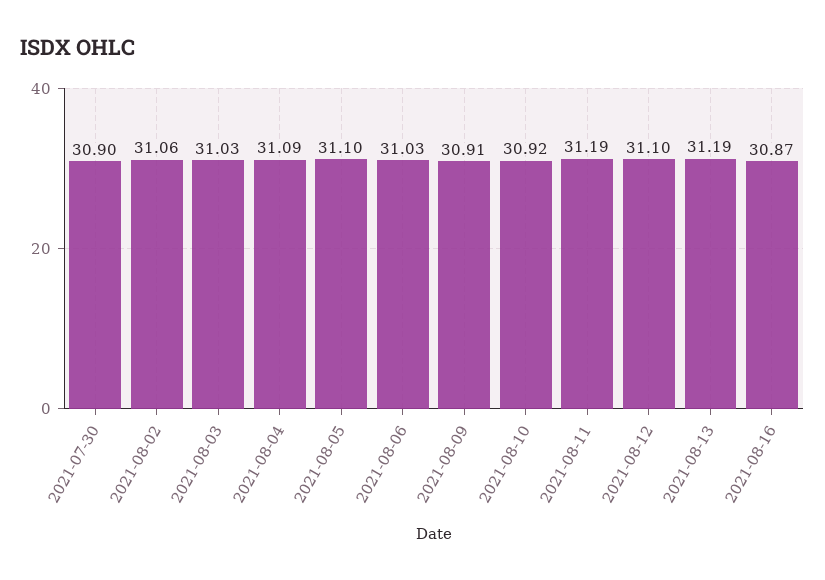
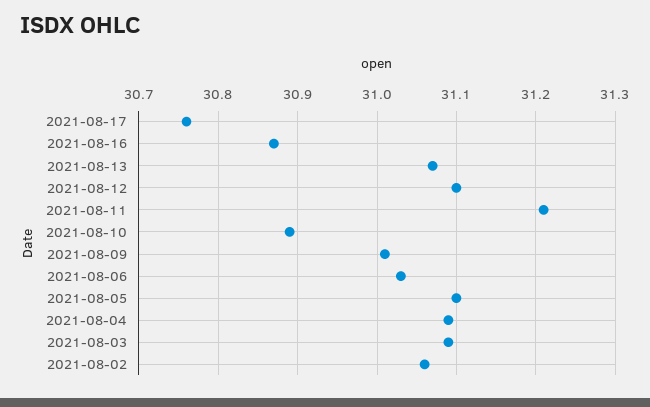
2021-07-30: 30.9 -> none
2021-08-03: 31.03 -> 31.09
2021-08-09: 30.91 -> 31.01
2021-08-10: 30.92 -> 30.89
2021-08-11: 31.19 -> 31.21
2021-08-13: 31.19 -> 31.07
2021-08-17: none -> 30.76

